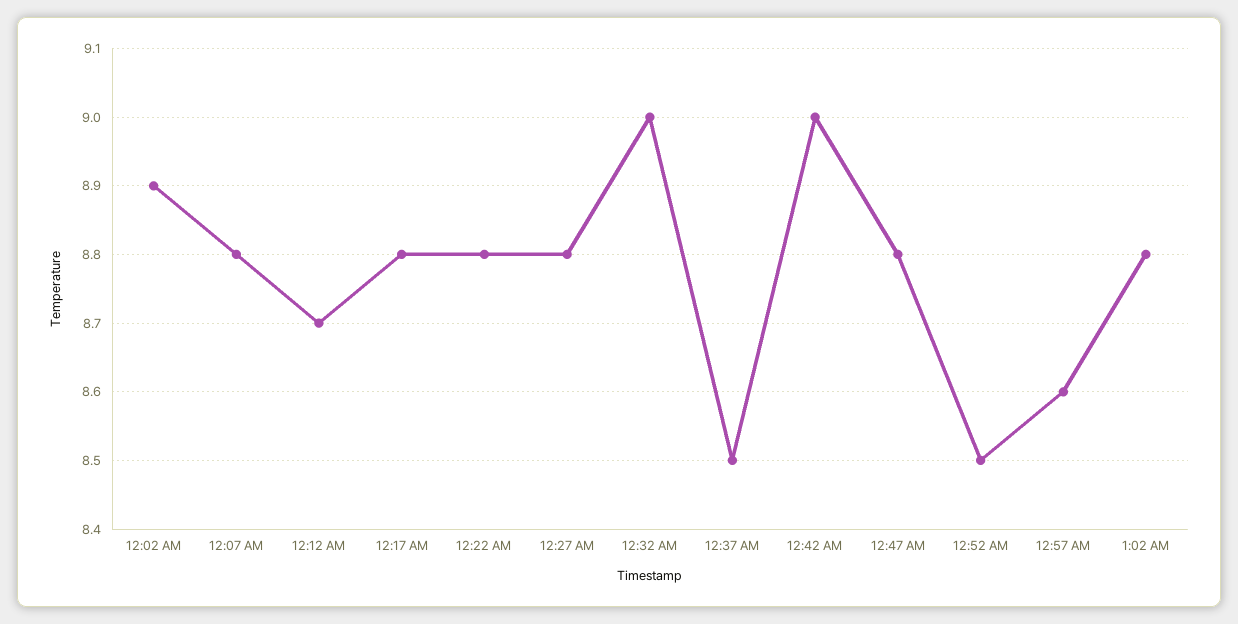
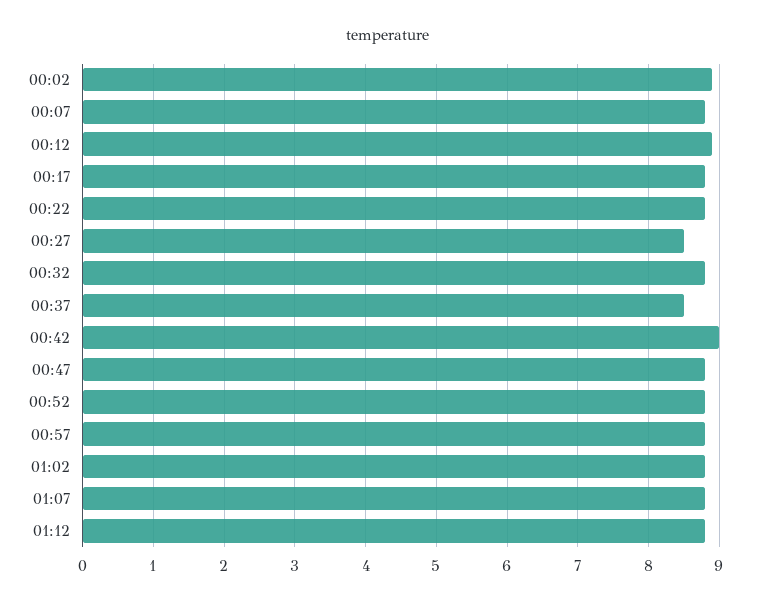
12:12 AM: 8.7 -> 8.9
12:27 AM: 8.8 -> 8.5
12:32 AM: 9 -> 8.8
12:52 AM: 8.5 -> 8.8
12:57 AM: 8.6 -> 8.8
01:07: none -> 8.8
01:12: none -> 8.8

